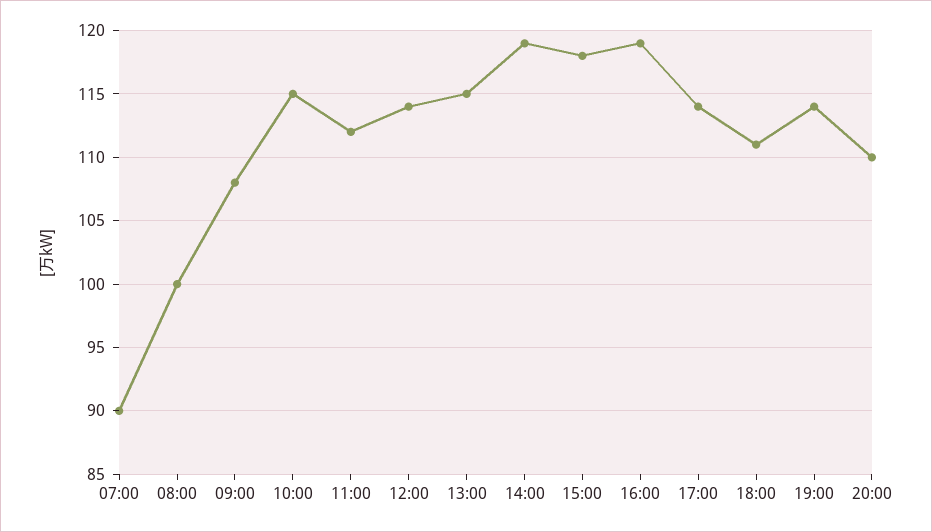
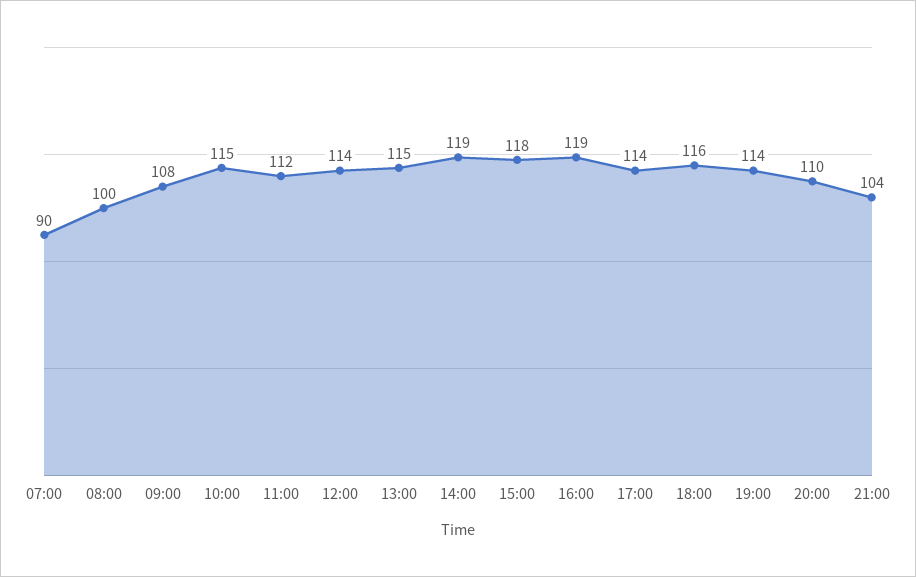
18:00: 111 -> 116
21:00: none -> 104

